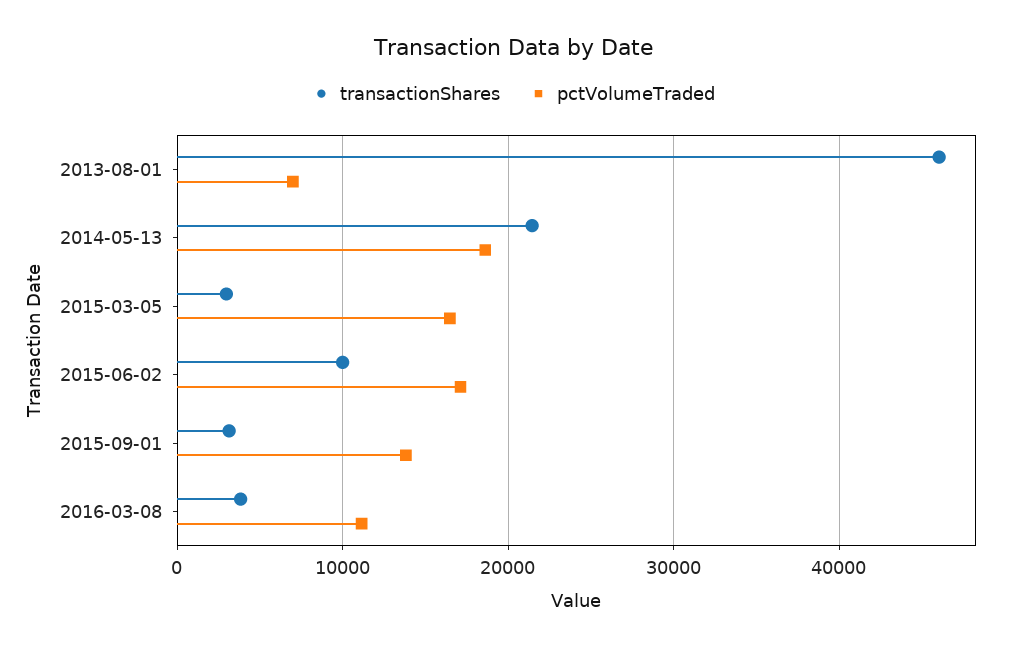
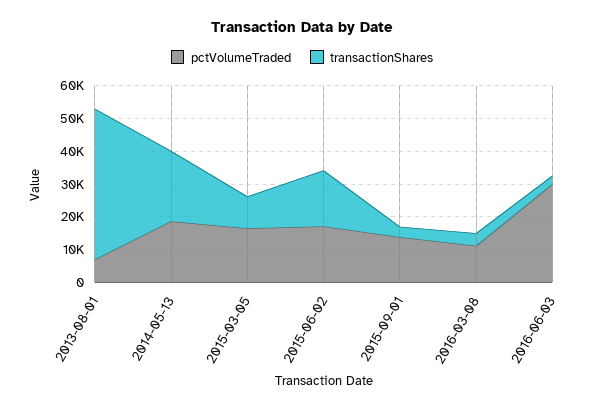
transactionShares, 2015-03-05: 3000 -> 10000
transactionShares, 2015-06-02: 10000 -> 17500
pctVolumeTraded, 2016-06-03: none -> 30000
transactionShares, 2016-06-03: none -> 2500

